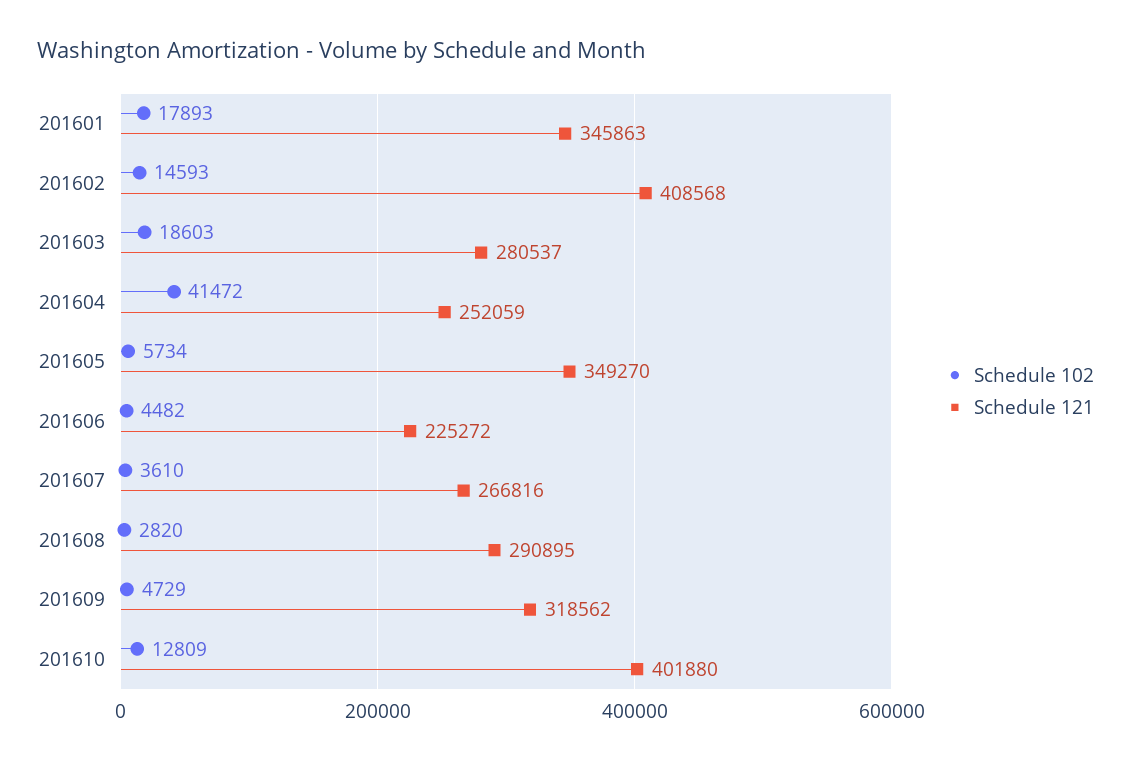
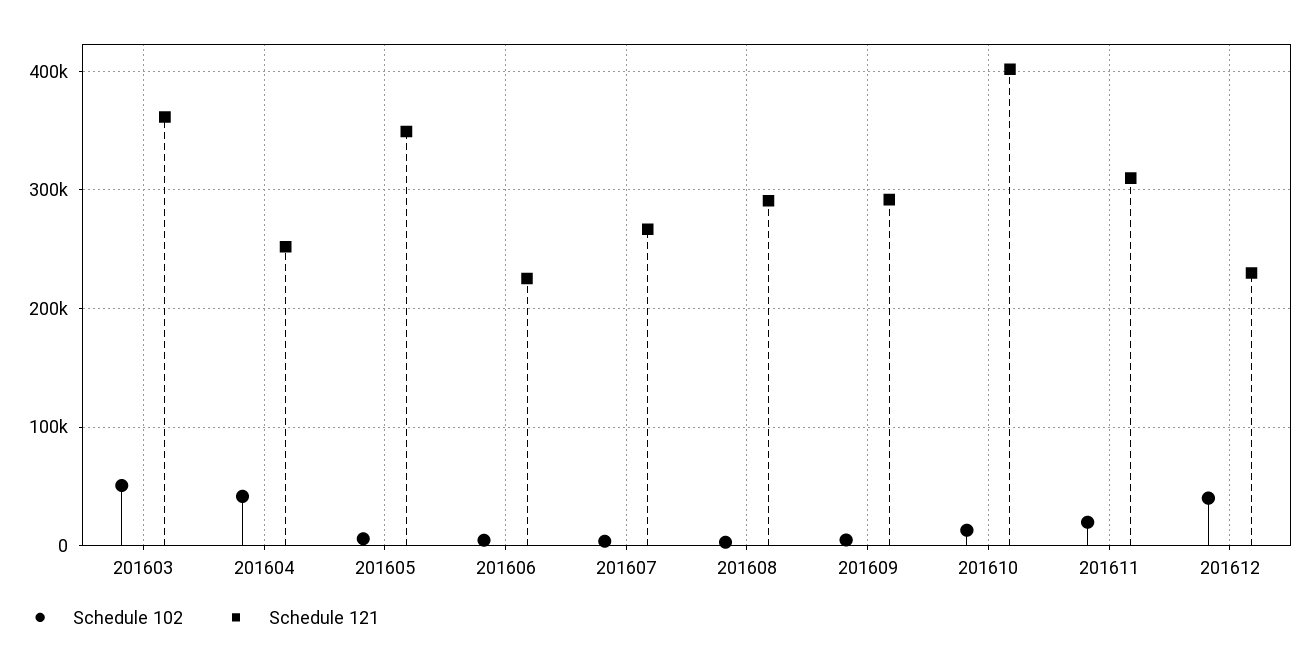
Schedule 102, 201601: 17893 -> none
Schedule 121, 201601: 345863 -> none
Schedule 102, 201602: 14593 -> none
Schedule 121, 201602: 408568 -> none
Schedule 102, 201603: 18603 -> 50000
Schedule 121, 201603: 280537 -> 360000
Schedule 121, 201609: 318562 -> 290000
Schedule 102, 201611: none -> 20000
Schedule 121, 201611: none -> 310000
Schedule 102, 201612: none -> 40000
Schedule 121, 201612: none -> 230000

